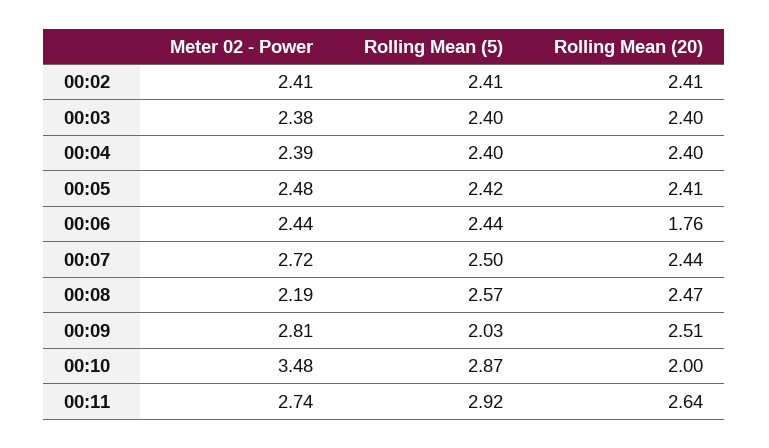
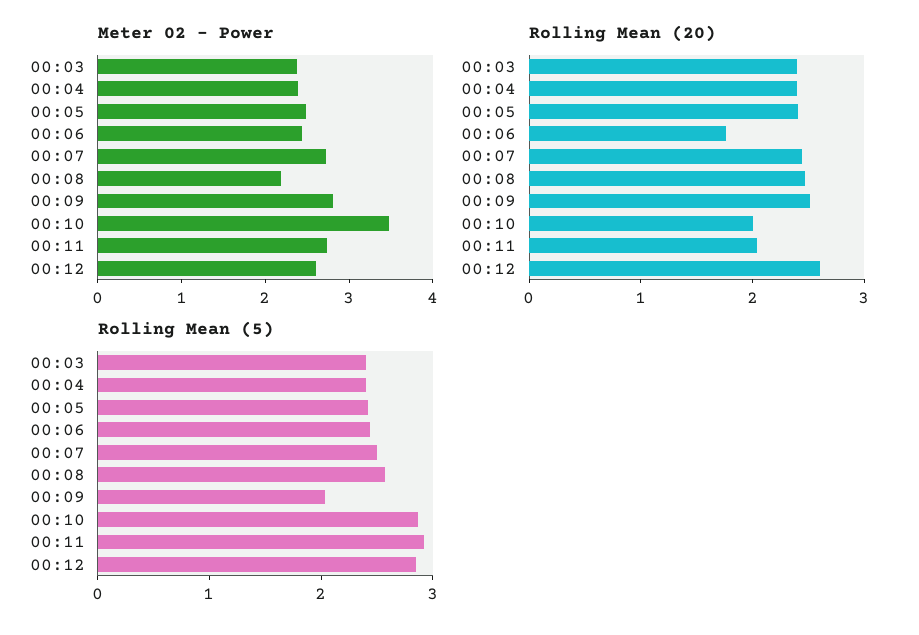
Meter 02 - Power, 00:02: 2.41 -> none
Rolling Mean (5), 00:02: 2.41 -> none
Rolling Mean (20), 00:02: 2.41 -> none
Rolling Mean (20), 00:11: 2.64 -> 2
Meter 02 - Power, 00:12: none -> 2.6
Rolling Mean (20), 00:12: none -> 2.6
Rolling Mean (5), 00:12: none -> 2.8

